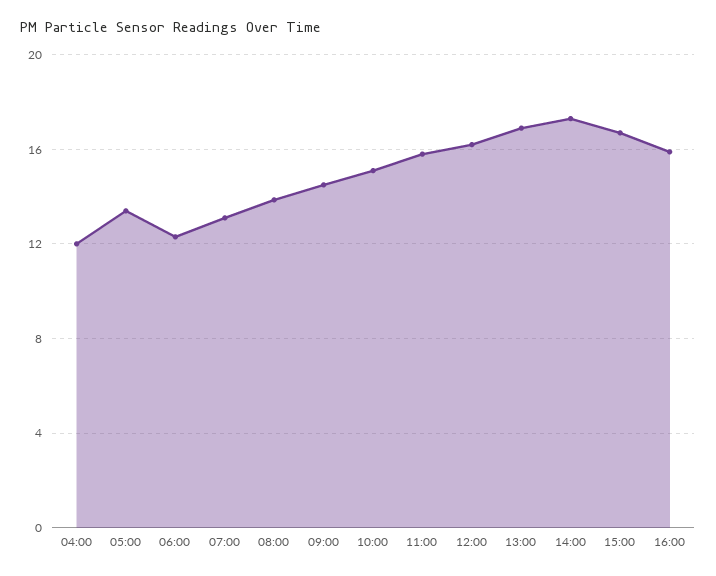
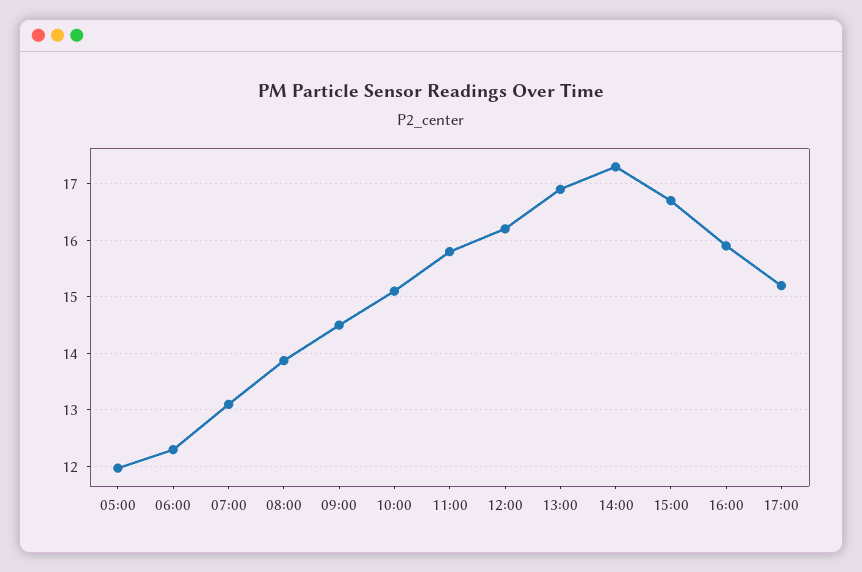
04:00: 12 -> none
05:00: 13.5 -> 12
17:00: none -> 15.2

